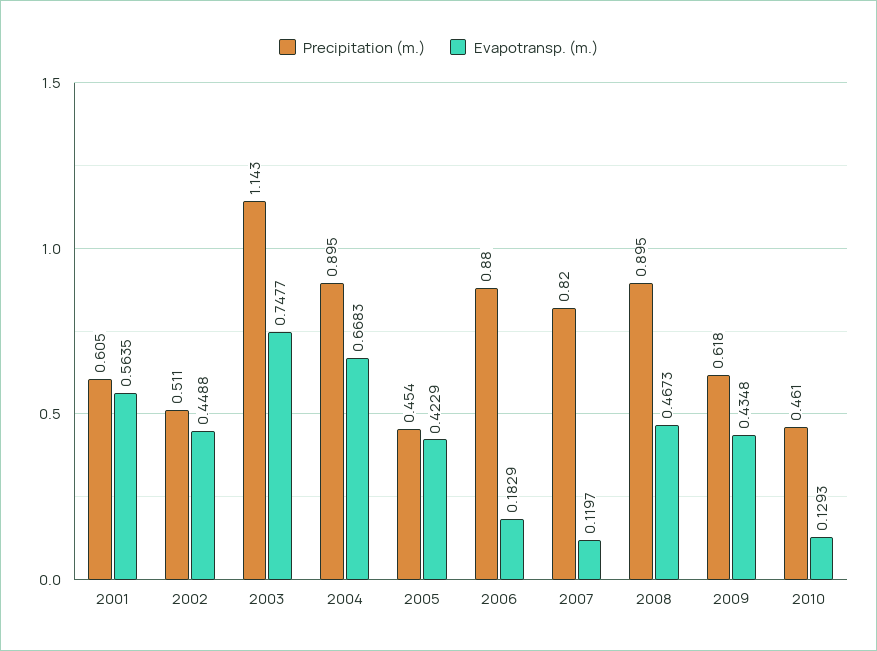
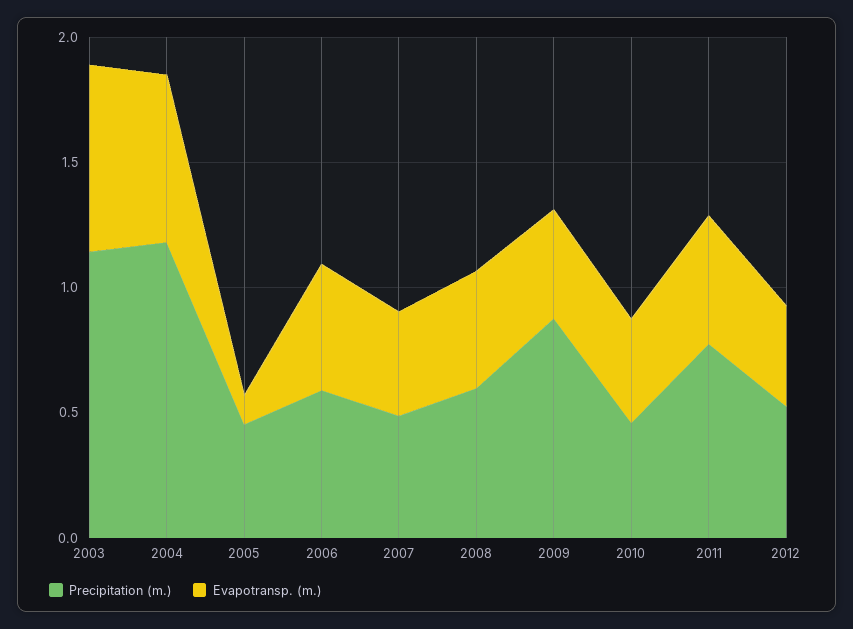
Precipitation (m.), 2001: 0.605 -> none
Evapotransp. (m.), 2001: 0.5635 -> none
Precipitation (m.), 2002: 0.511 -> none
Evapotransp. (m.), 2002: 0.4488 -> none
Precipitation (m.), 2004: 0.895 -> 1.2
Evapotransp. (m.), 2005: 0.4229 -> 0.1
Precipitation (m.), 2006: 0.88 -> 0.6
Evapotransp. (m.), 2006: 0.1829 -> 0.5
Precipitation (m.), 2007: 0.82 -> 0.5
Evapotransp. (m.), 2007: 0.1197 -> 0.4
Precipitation (m.), 2008: 0.895 -> 0.6
Precipitation (m.), 2009: 0.618 -> 0.9
Evapotransp. (m.), 2010: 0.1293 -> 0.4
Precipitation (m.), 2011: none -> 0.8
Evapotransp. (m.), 2011: none -> 0.5
Precipitation (m.), 2012: none -> 0.5
Evapotransp. (m.), 2012: none -> 0.4

